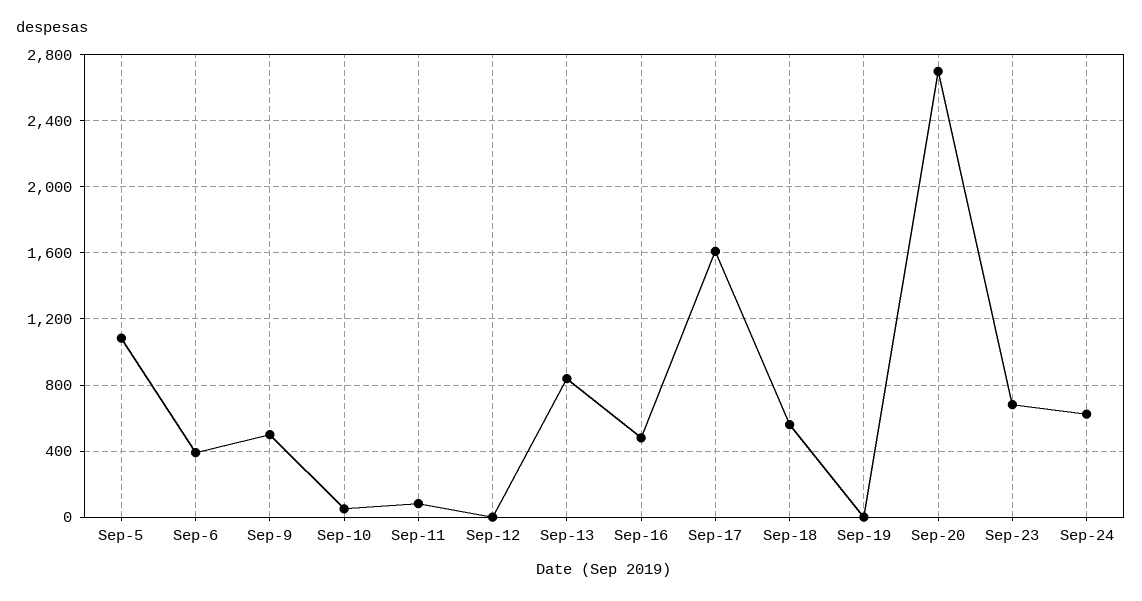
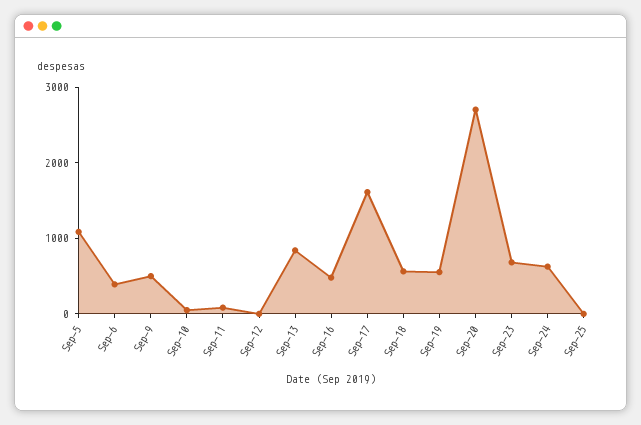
Sep-19: 0 -> 600
Sep-25: none -> 0

